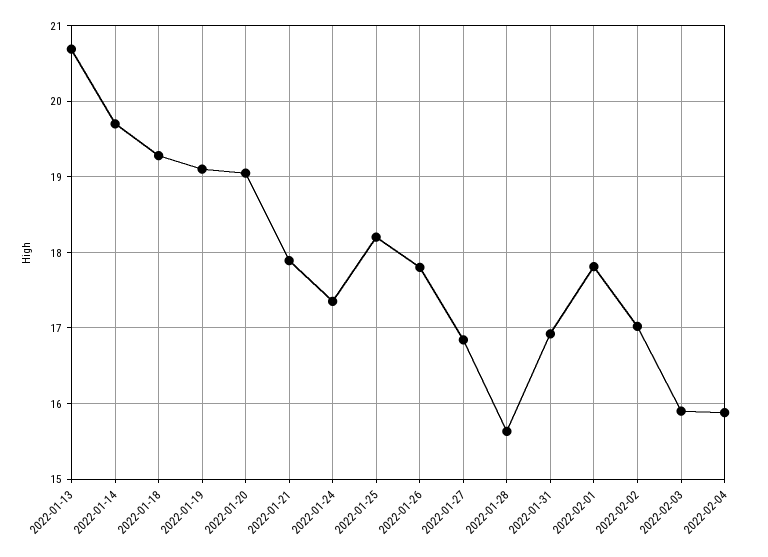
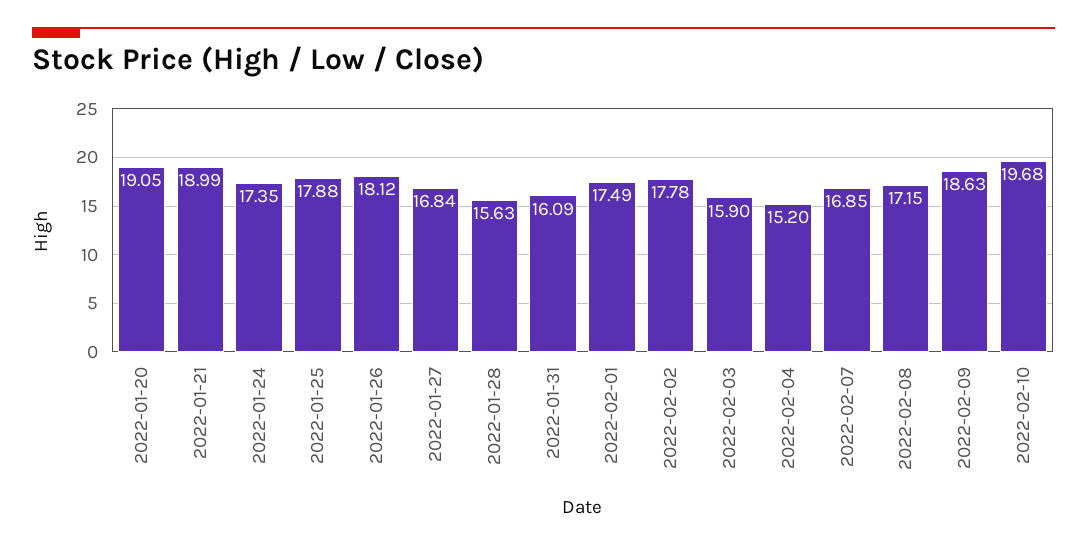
2022-01-13: 20.7 -> none
2022-01-14: 19.7 -> none
2022-01-18: 19.3 -> none
2022-01-19: 19.1 -> none
2022-01-21: 17.9 -> 18.99
2022-01-25: 18.2 -> 17.88
2022-01-26: 17.8 -> 18.12
2022-01-31: 16.9 -> 16.09
2022-02-01: 17.8 -> 17.49
2022-02-02: 17 -> 17.78
2022-02-04: 15.9 -> 15.2
2022-02-07: none -> 16.85
2022-02-08: none -> 17.15
2022-02-09: none -> 18.63
2022-02-10: none -> 19.68

